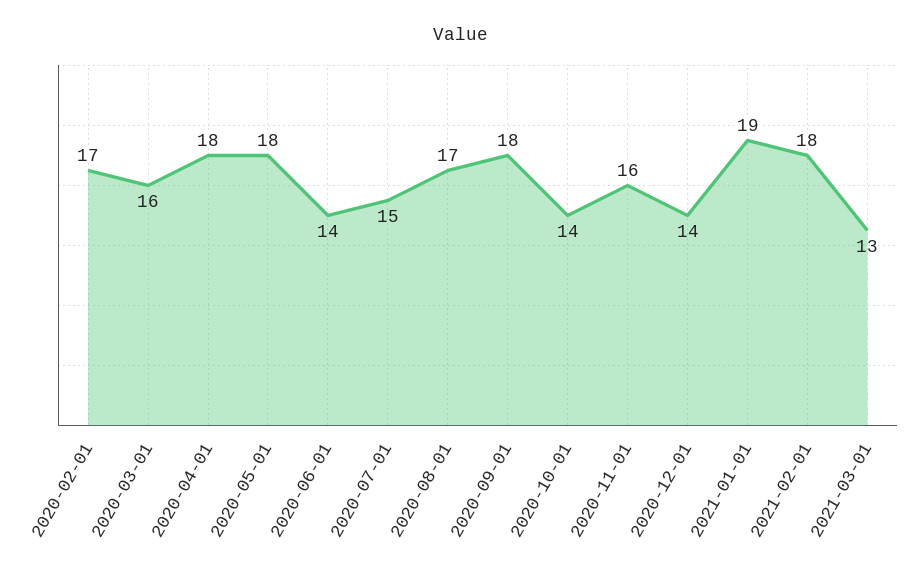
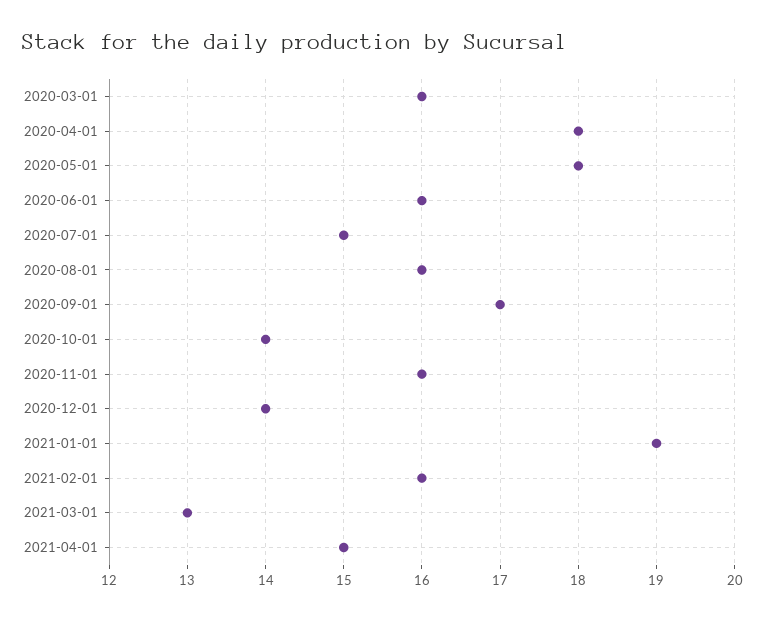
2020-02-01: 17 -> none
2020-06-01: 14 -> 16
2020-08-01: 17 -> 16
2020-09-01: 18 -> 17
2021-02-01: 18 -> 16
2021-04-01: none -> 15

